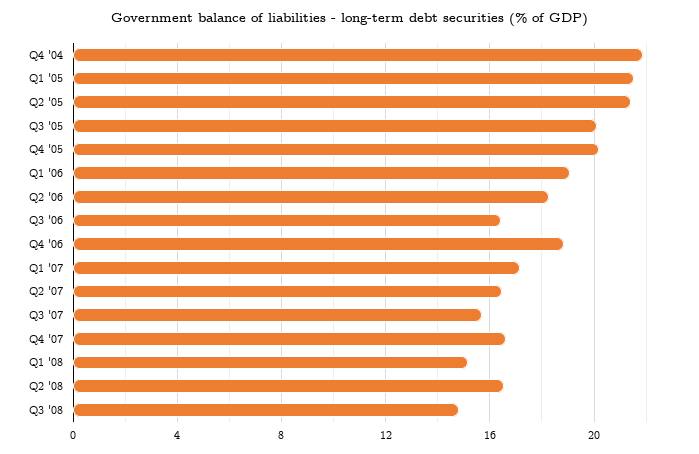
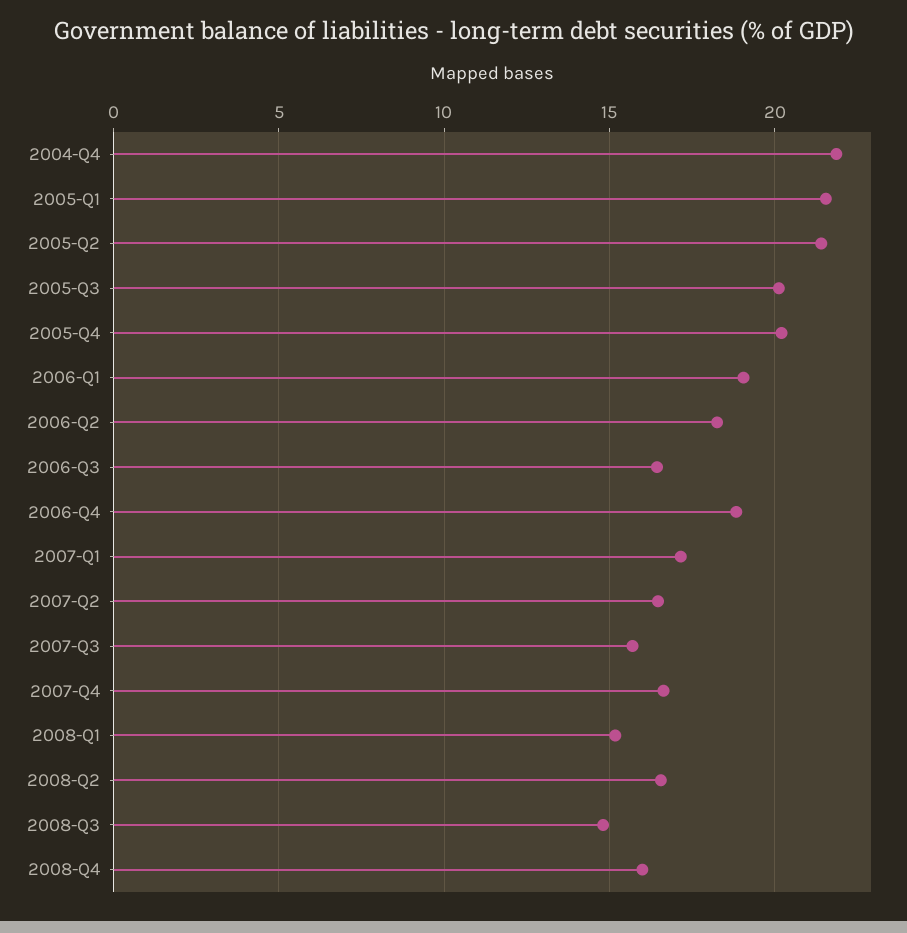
2008-Q4: none -> 16

